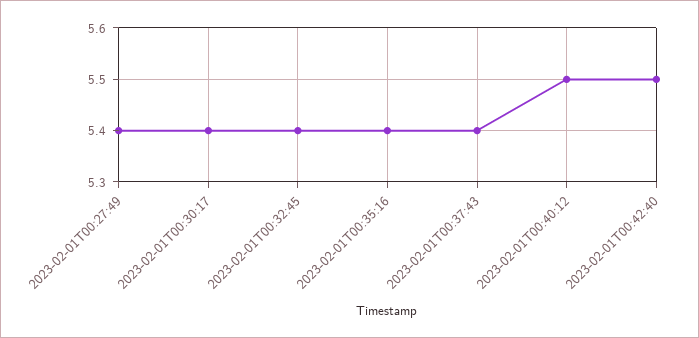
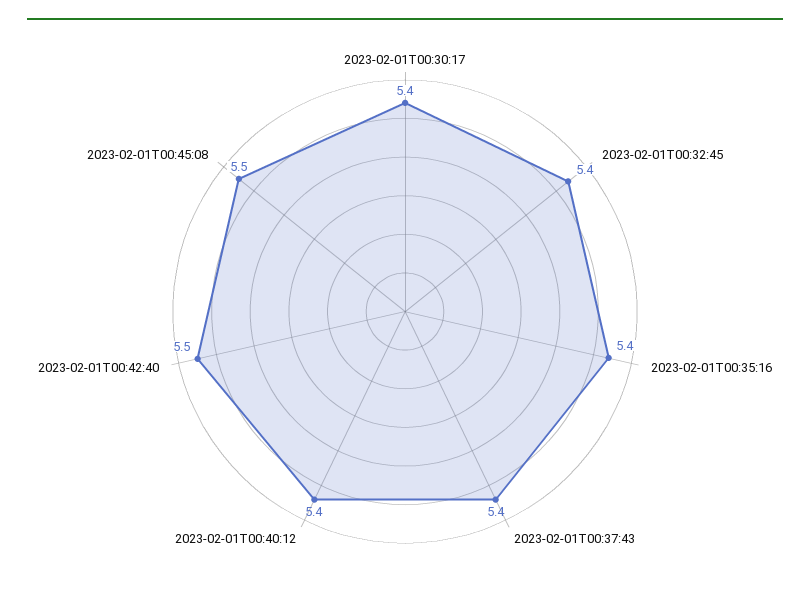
2023-02-01T00:27:49: 5.4 -> none
2023-02-01T00:40:12: 5.5 -> 5.4
2023-02-01T00:45:08: none -> 5.5

